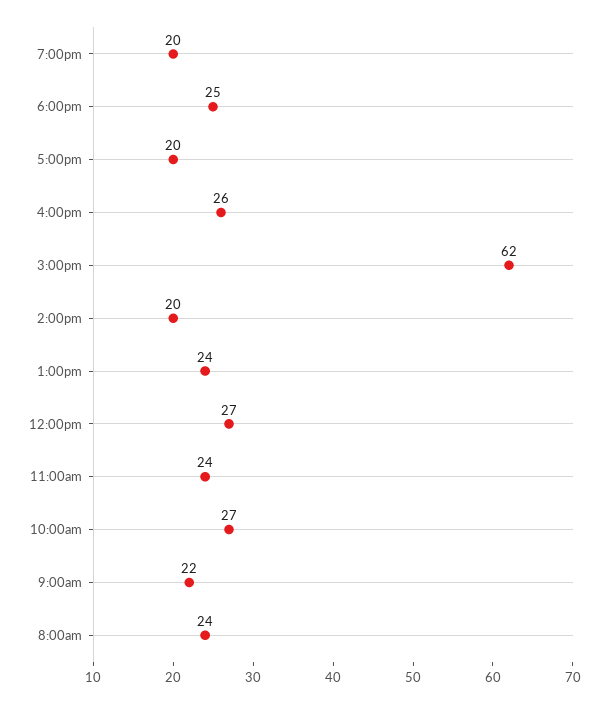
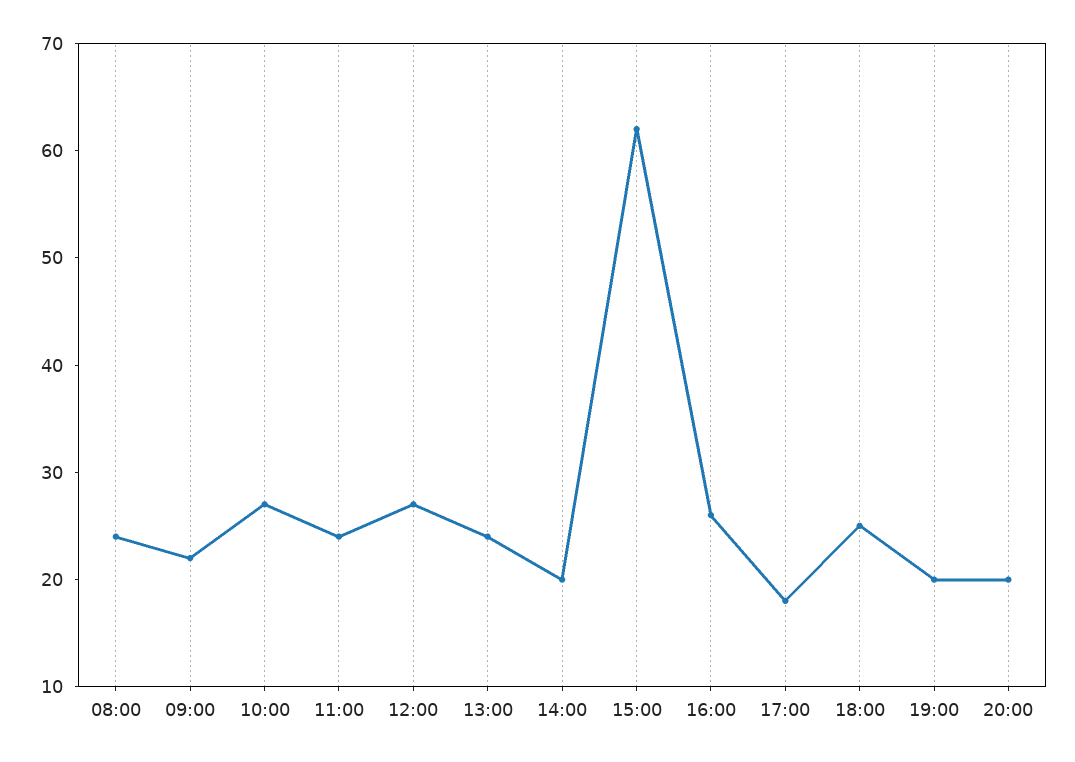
5:00pm: 20 -> 18
20:00: none -> 20

